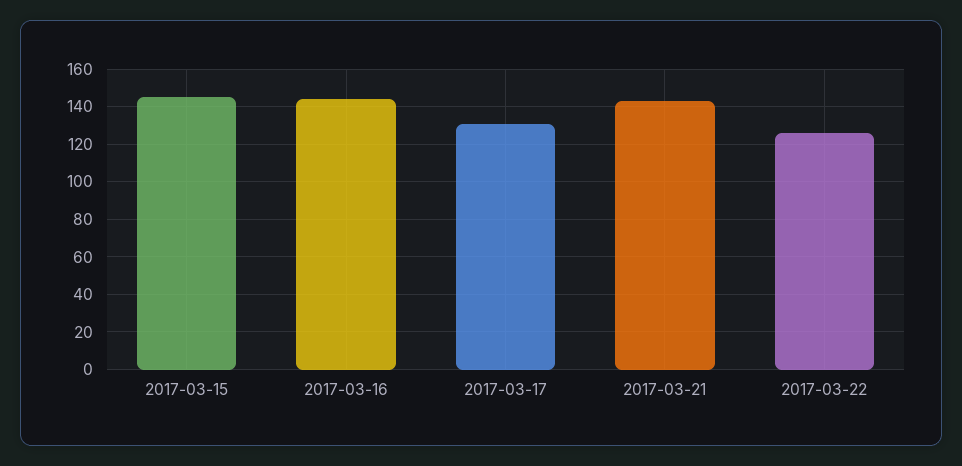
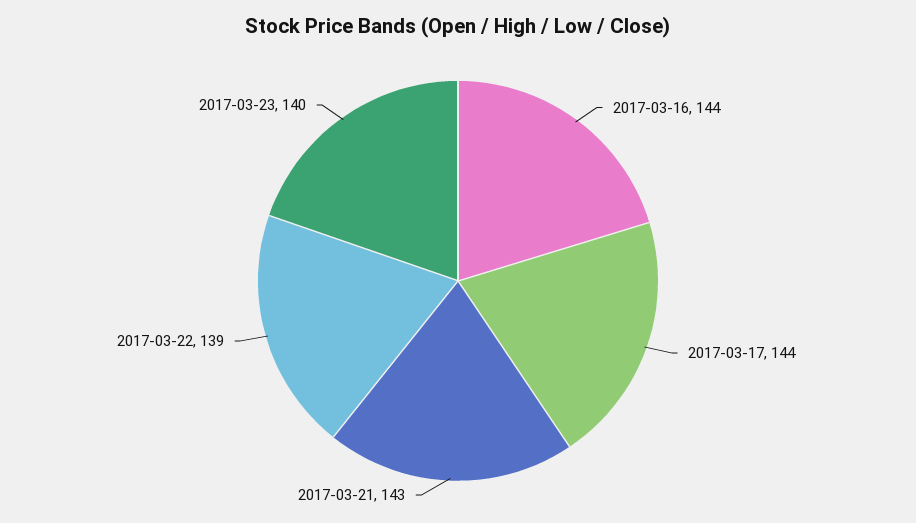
2017-03-15: 145 -> none
2017-03-17: 130 -> 144
2017-03-22: 125 -> 139
2017-03-23: none -> 140

